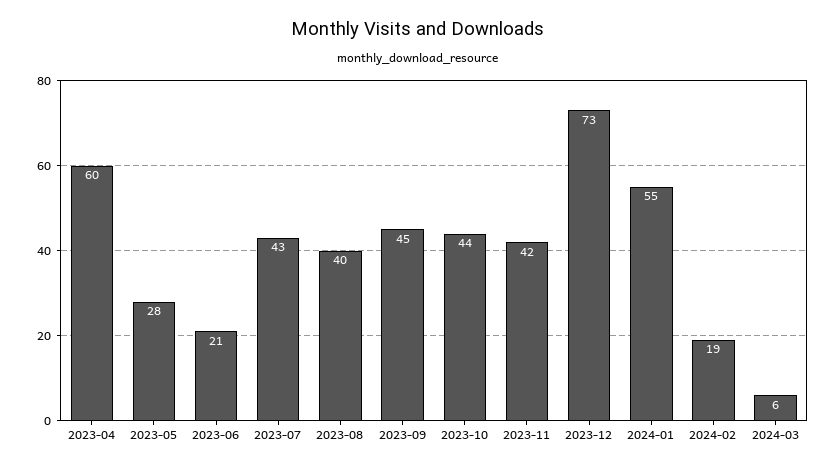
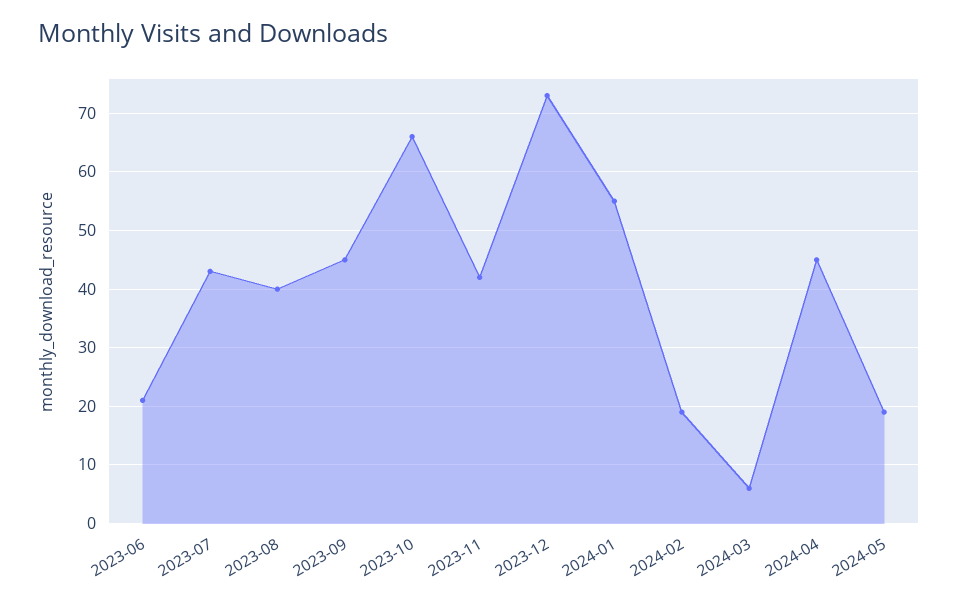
2023-04: 60 -> none
2023-05: 28 -> none
2023-10: 44 -> 65
2024-04: none -> 45
2024-05: none -> 20

